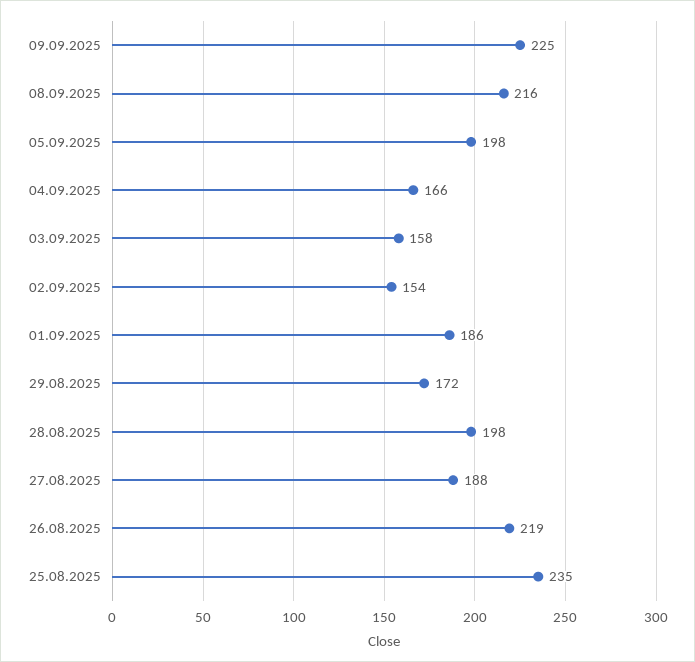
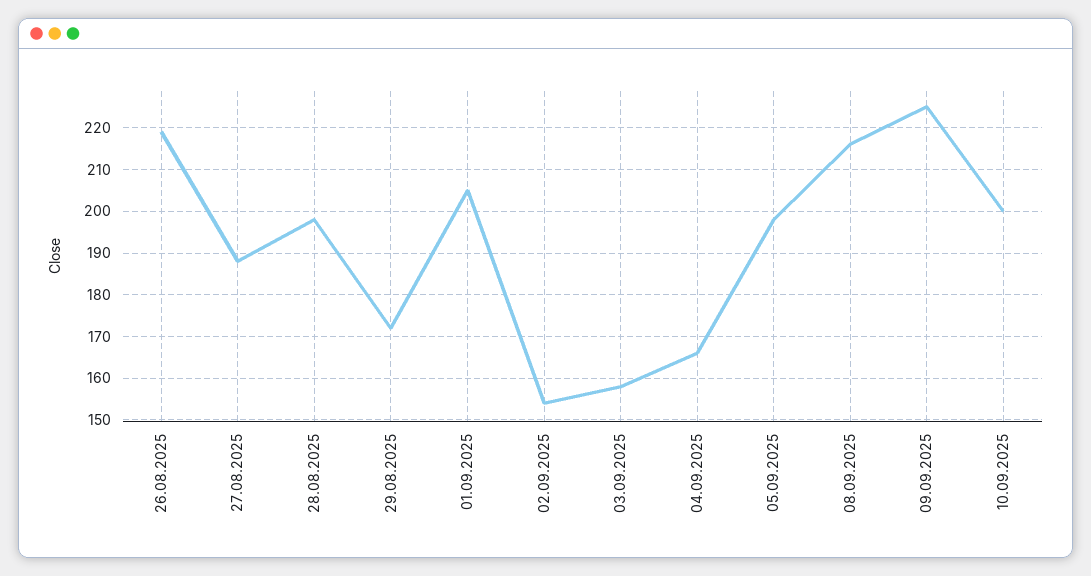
01.09.2025: 186 -> 205
25.08.2025: 235 -> none
10.09.2025: none -> 200

